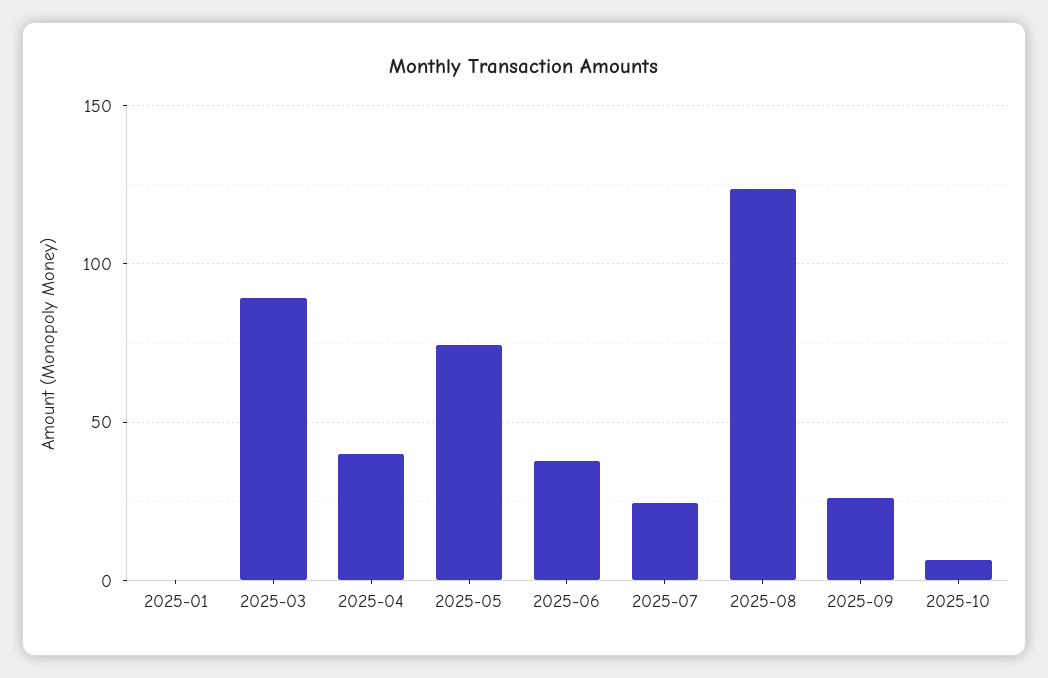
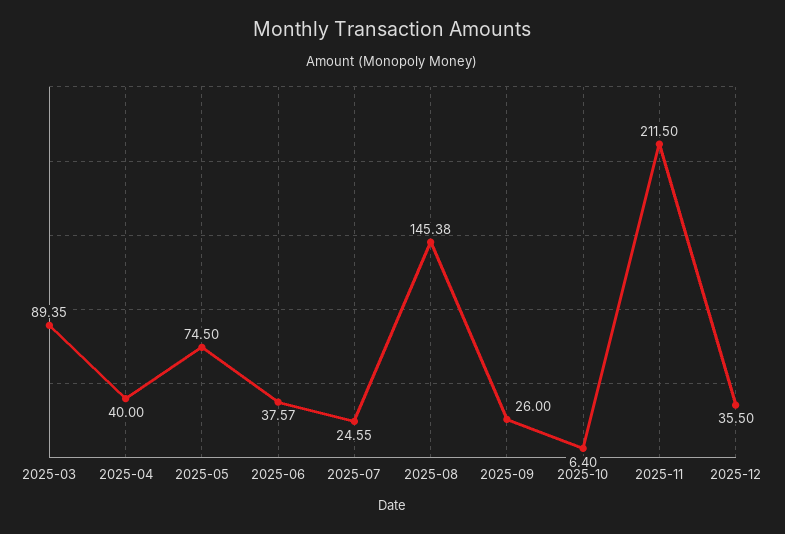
2025-01: 0 -> none
2025-08: 125 -> 145.38
2025-11: none -> 211.5
2025-12: none -> 35.5

